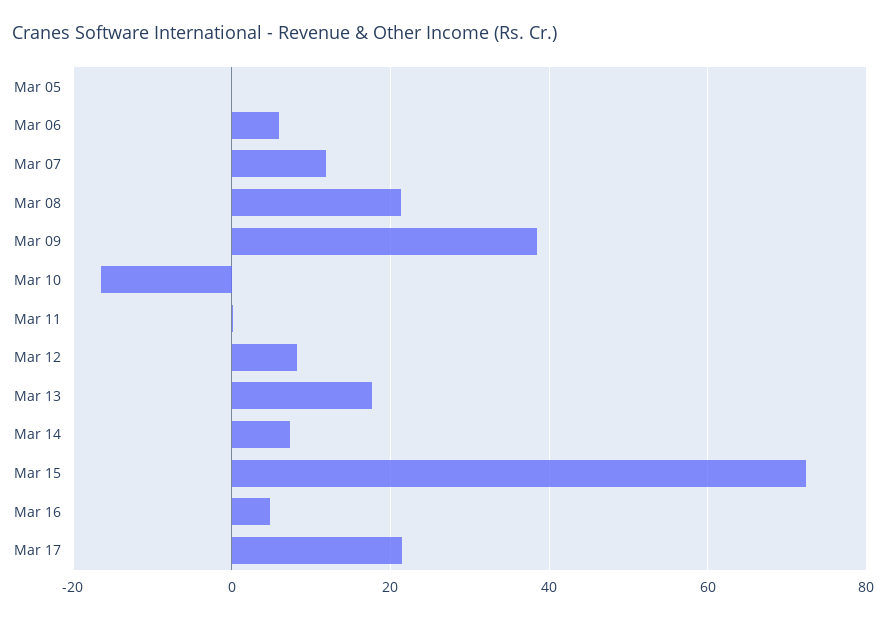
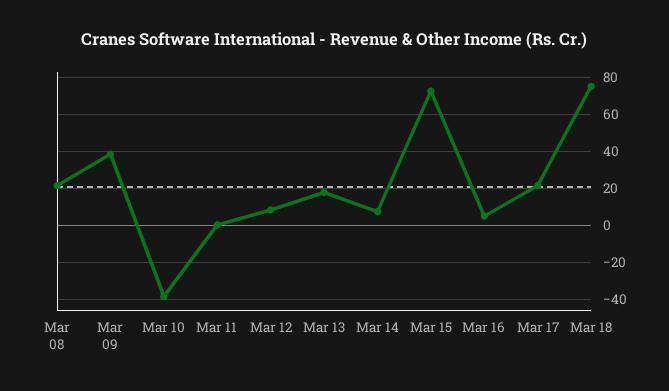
Mar 05: 0 -> none
Mar 06: 6 -> none
Mar 07: 12 -> none
Mar 10: -16 -> -40
Mar 18: none -> 75

